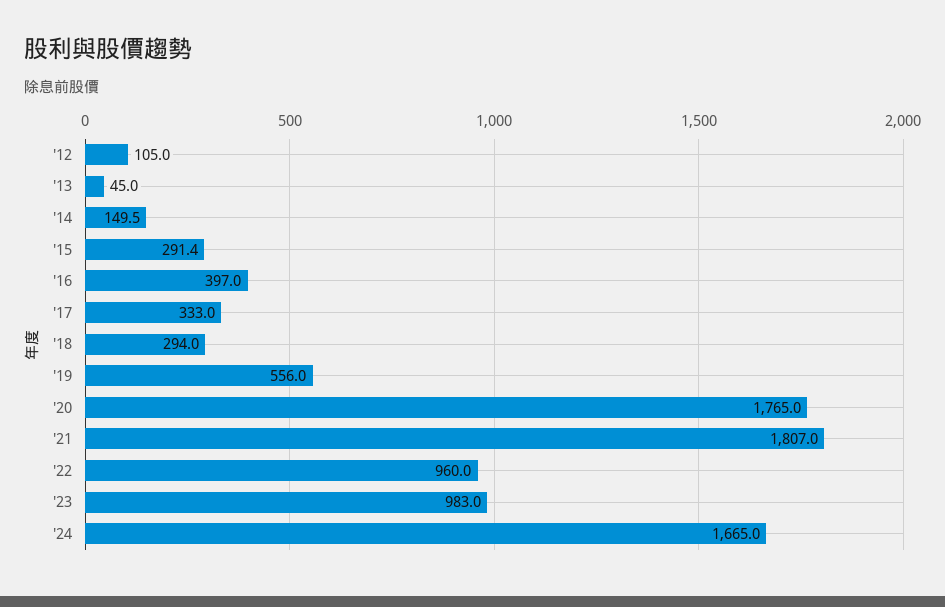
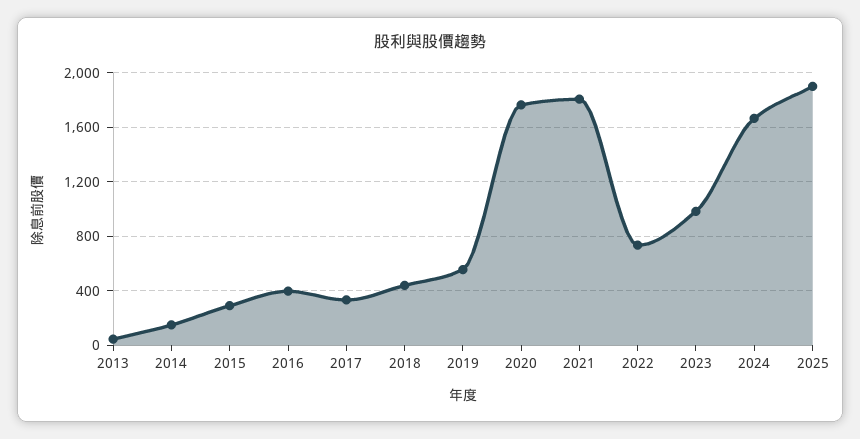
'12: 105 -> none
'18: 294 -> 450
'22: 960 -> 750
2025: none -> 1900

